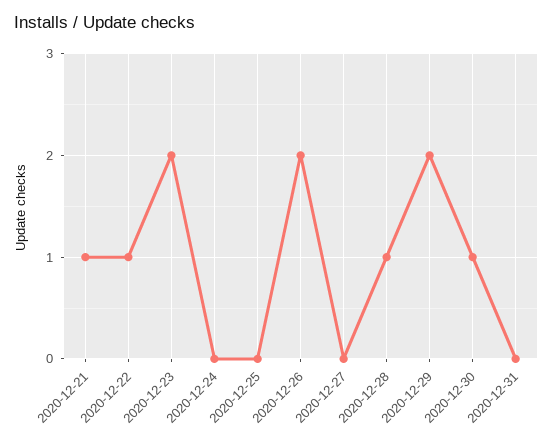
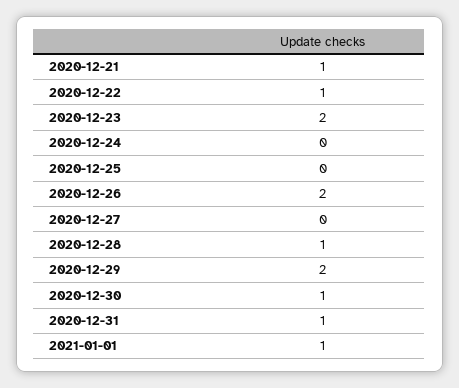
2020-12-31: 0 -> 1
2021-01-01: none -> 1

